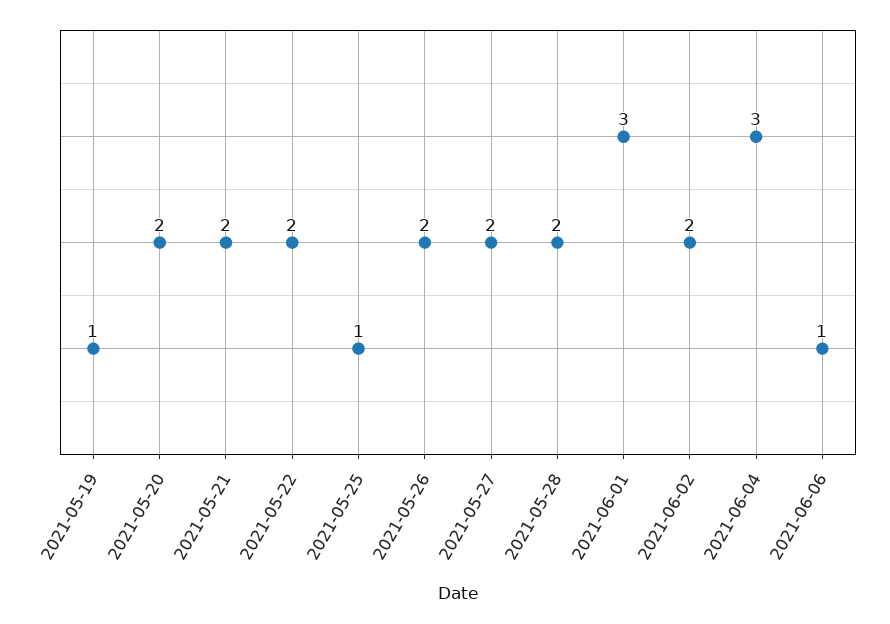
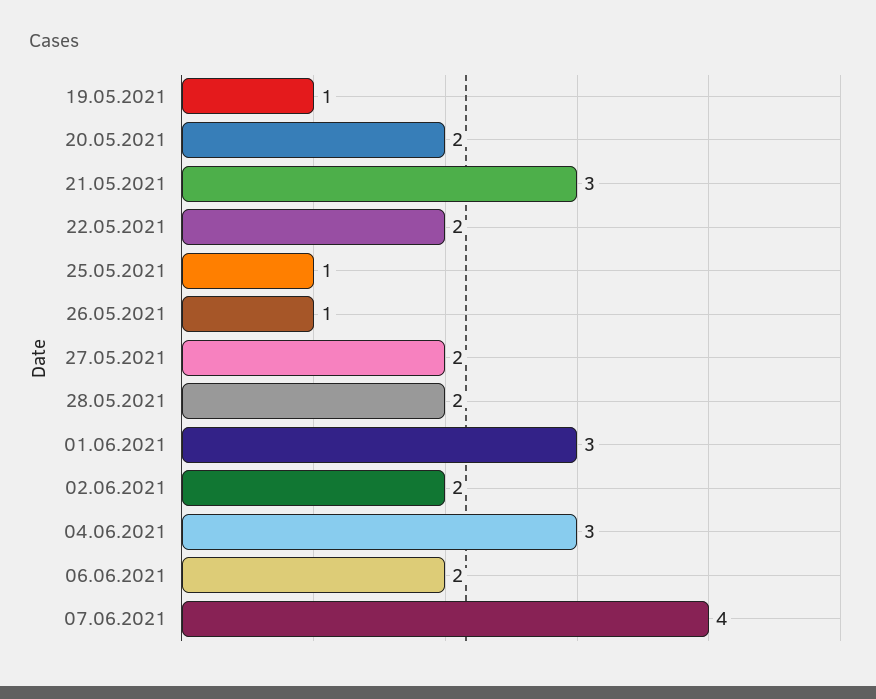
2021-05-21: 2 -> 3
2021-05-26: 2 -> 1
2021-06-06: 1 -> 2
07.06.2021: none -> 4

